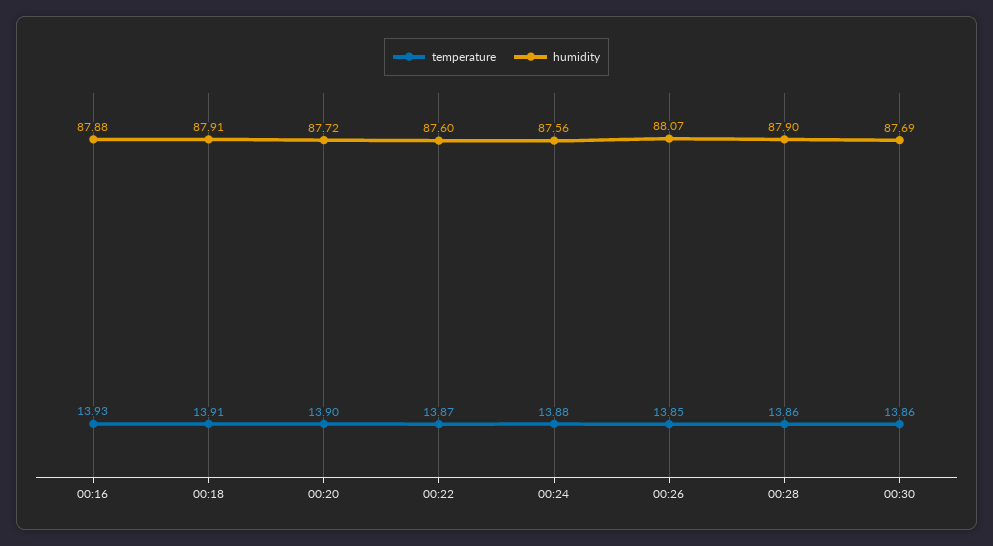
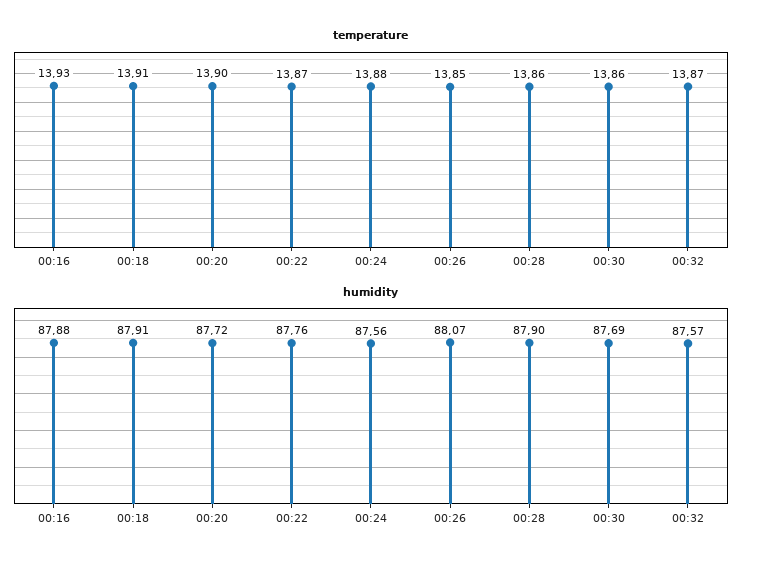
humidity, 00:22: 87.6 -> 87.76
temperature, 00:32: none -> 13.87
humidity, 00:32: none -> 87.57

